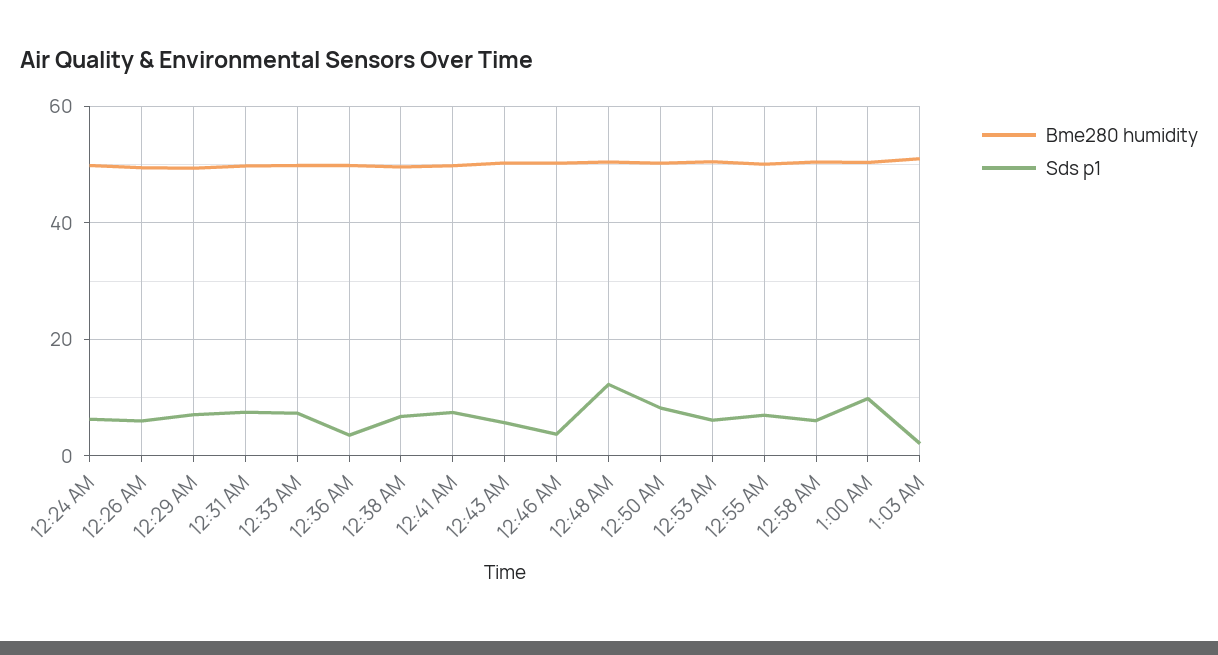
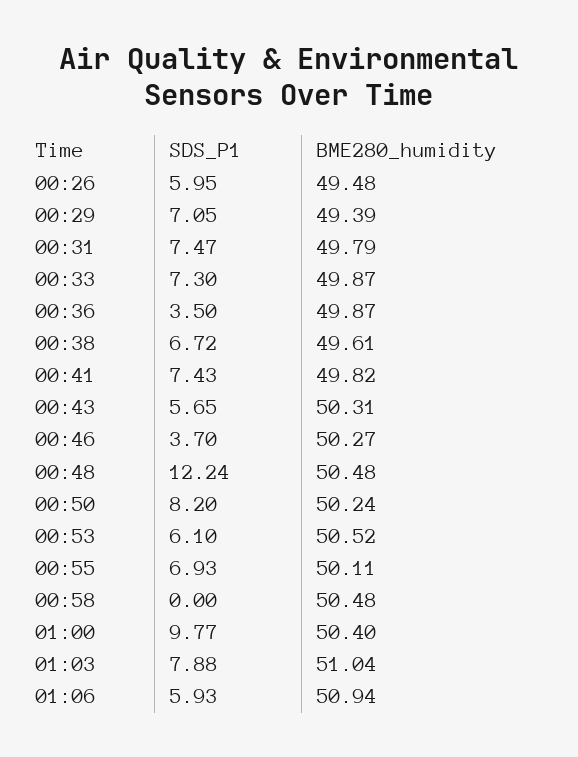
Bme280 humidity, 12:24 AM: 50 -> none
Sds p1, 12:24 AM: 6 -> none
Sds p1, 12:58 AM: 6 -> 0
Sds p1, 1:03 AM: 2 -> 7.88
Sds p1, 01:06: none -> 5.93
Bme280 humidity, 01:06: none -> 50.94

